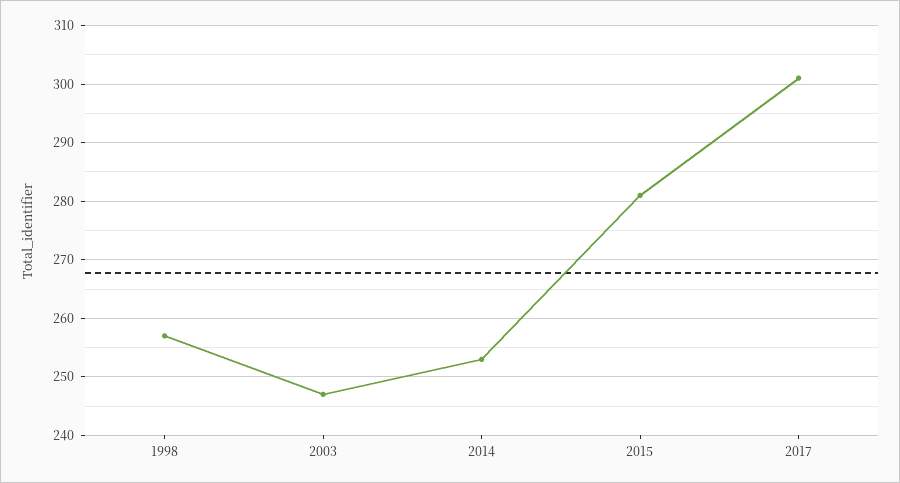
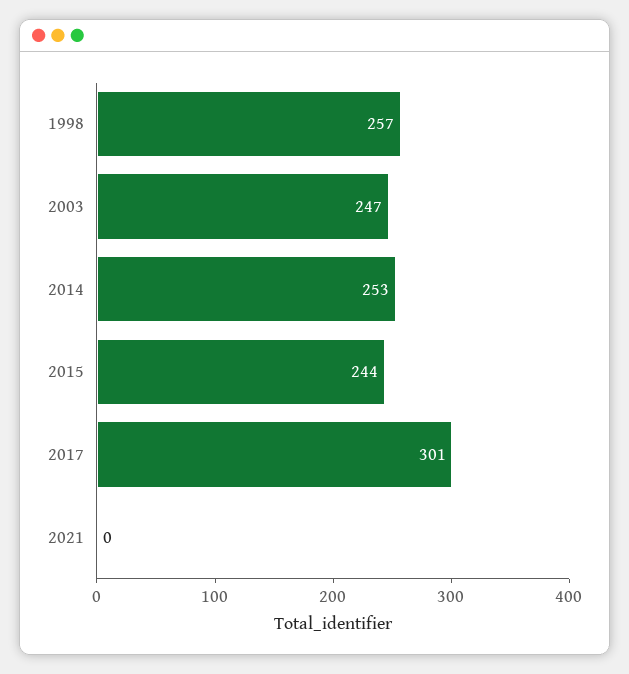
2015: 280 -> 244
2021: none -> 0

